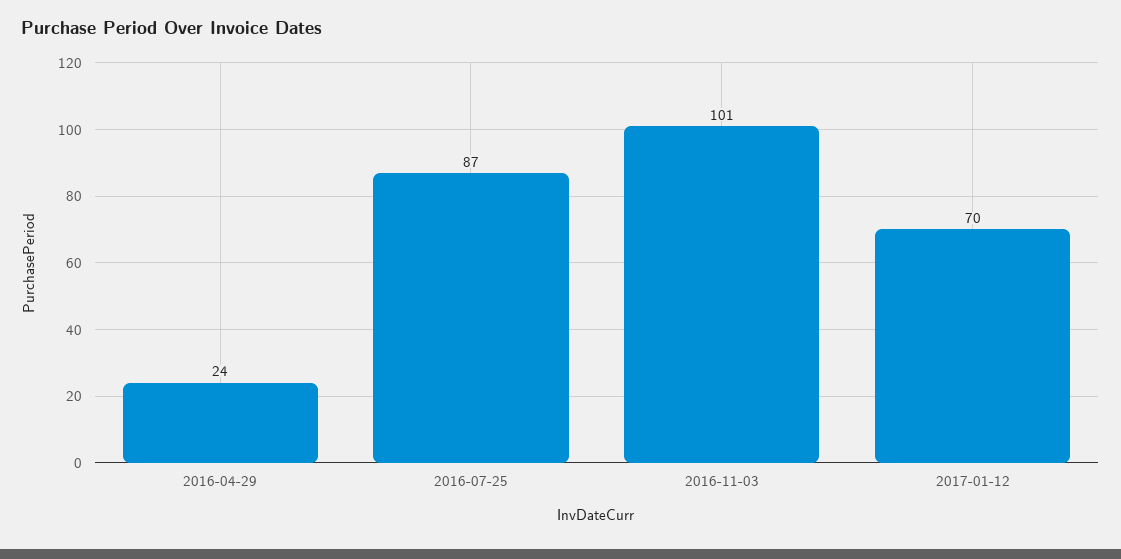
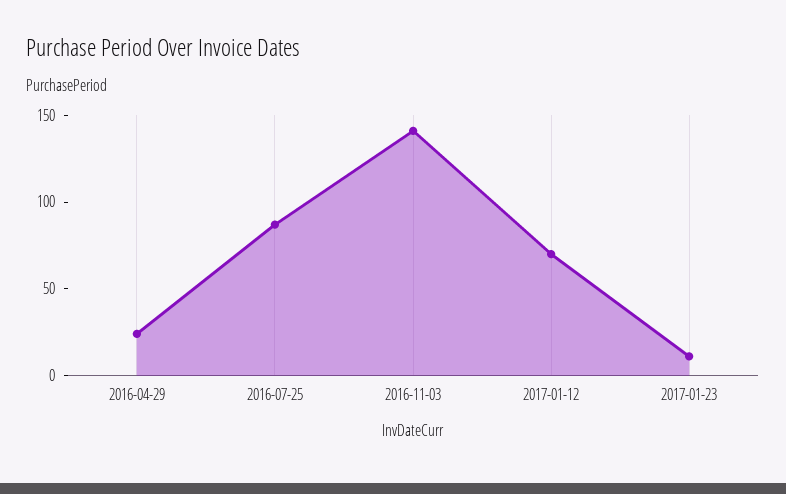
2016-11-03: 101 -> 140
2017-01-23: none -> 10

